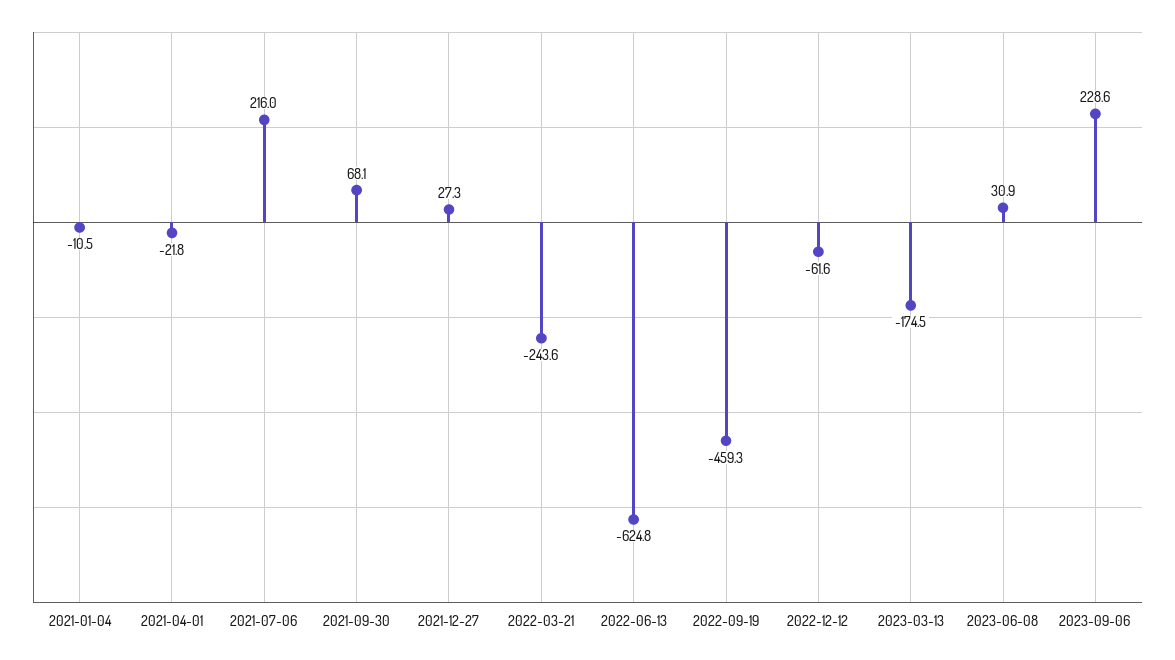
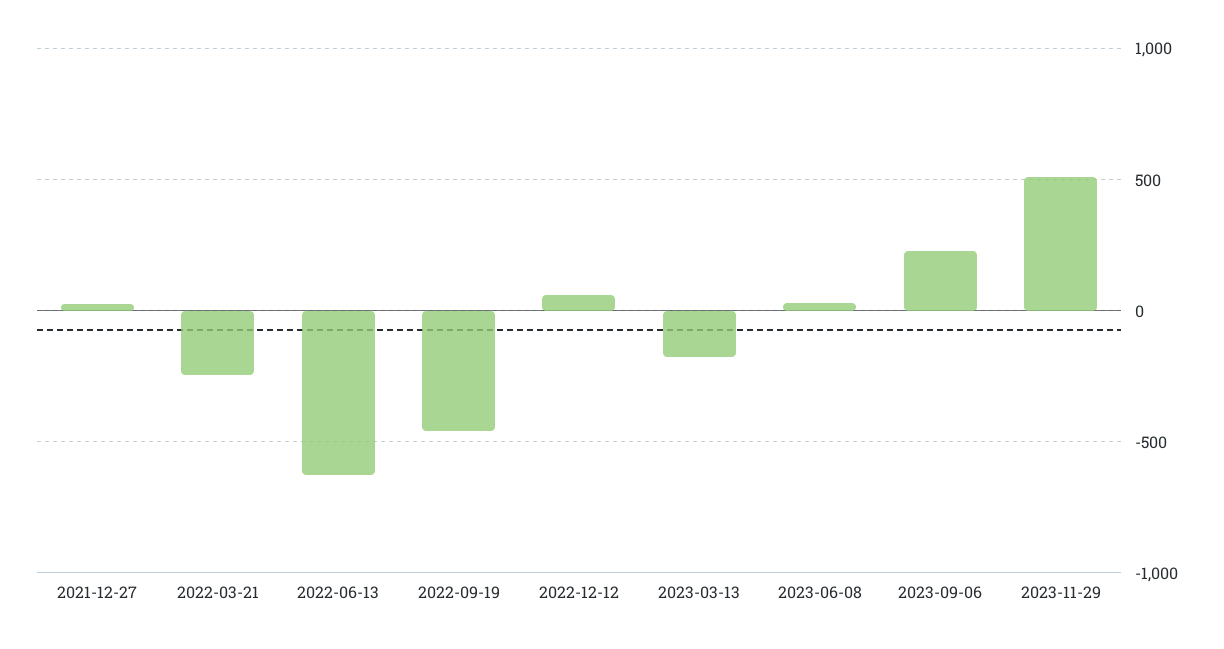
2021-01-04: -10.5 -> none
2021-04-01: -21.8 -> none
2021-07-06: 216 -> none
2021-09-30: 68.1 -> none
2022-12-12: -61.6 -> 50
2023-11-29: none -> 500

